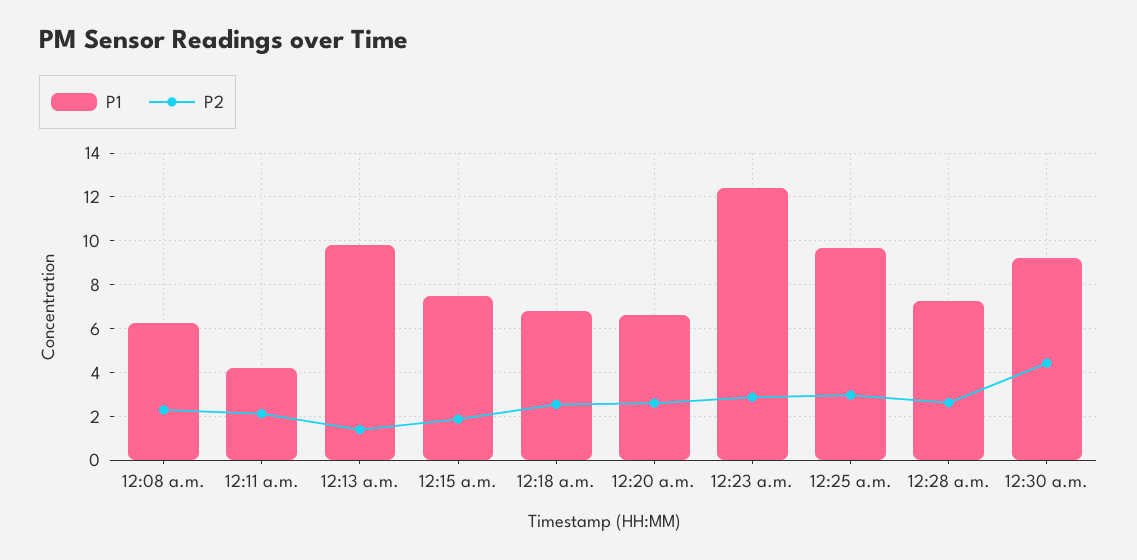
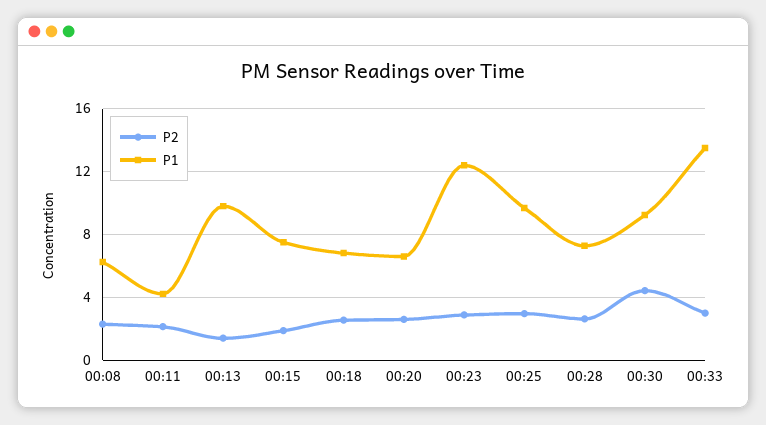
P2, 00:33: none -> 3
P1, 00:33: none -> 13.5

